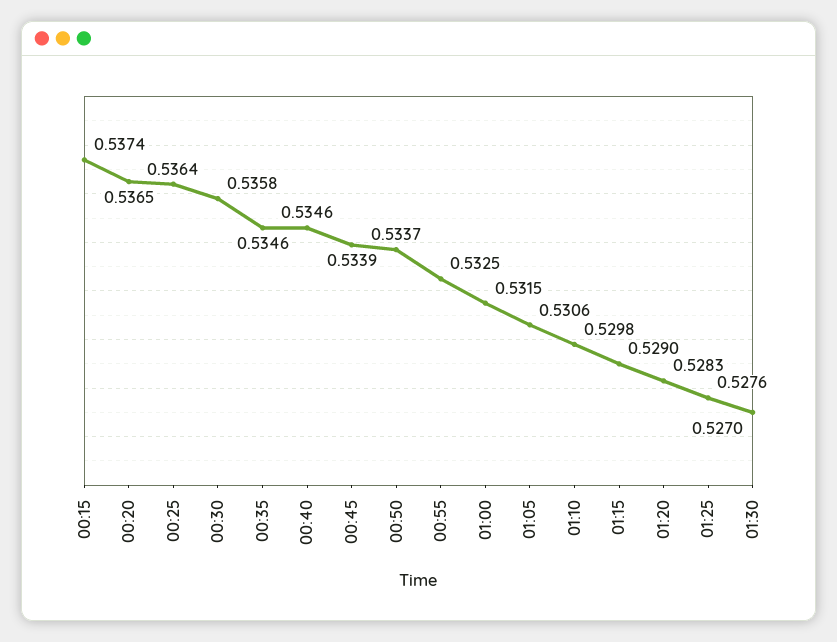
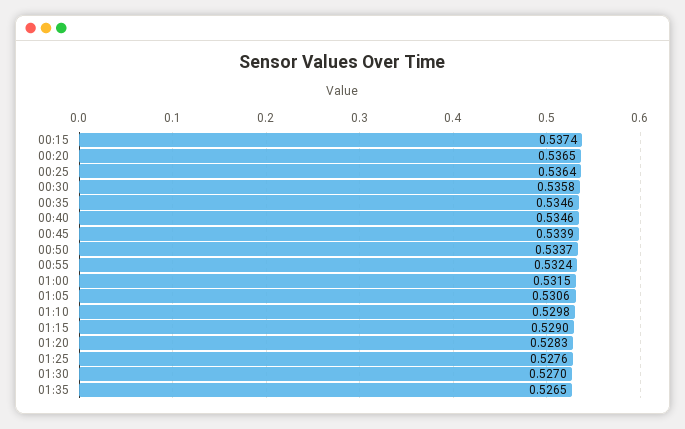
00:55: 0.5325 -> 0.5324
01:35: none -> 0.5265

